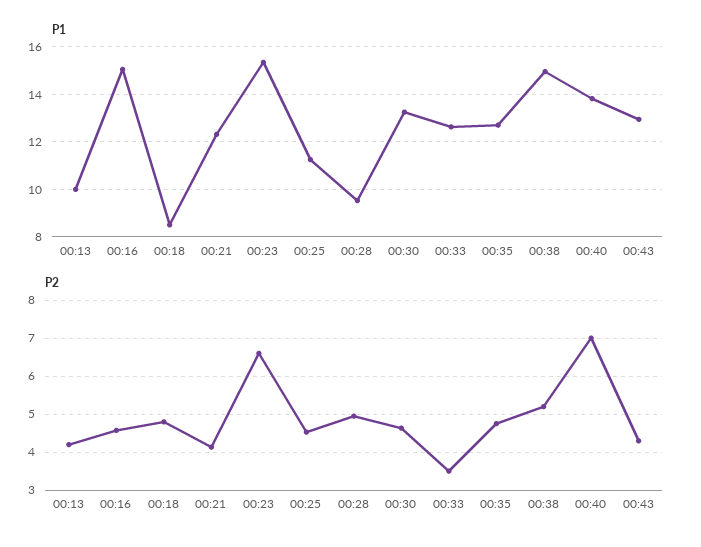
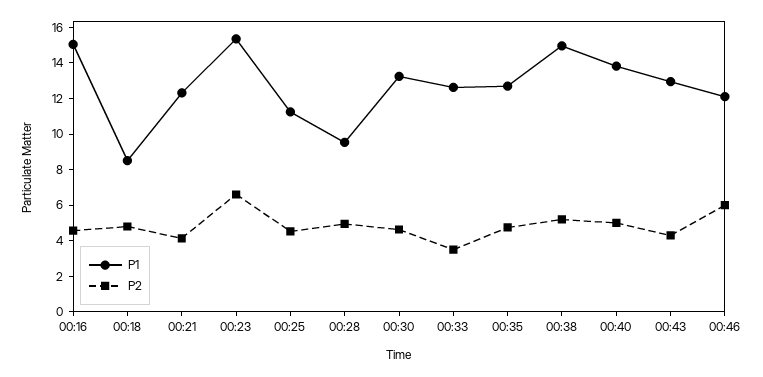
P1, 00:13: 10 -> none
P2, 00:13: 4.2 -> none
P2, 00:40: 7 -> 5
P1, 00:46: none -> 12
P2, 00:46: none -> 6

